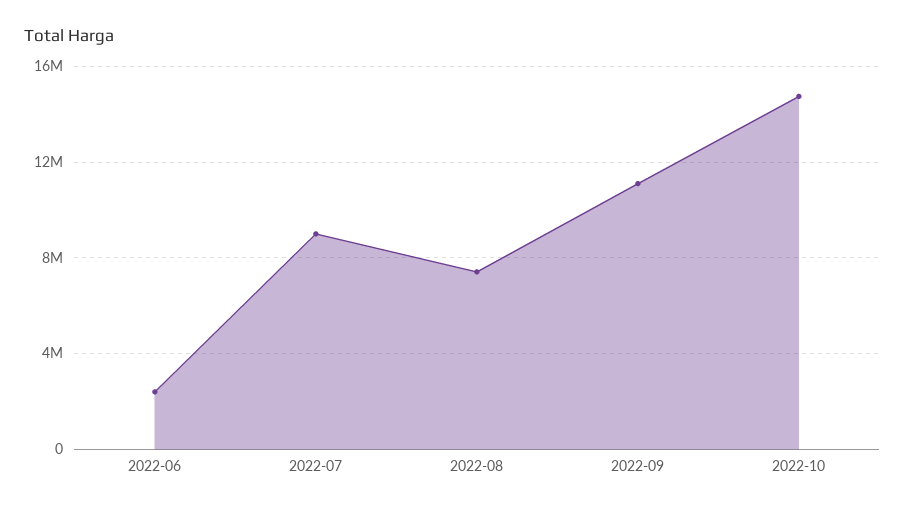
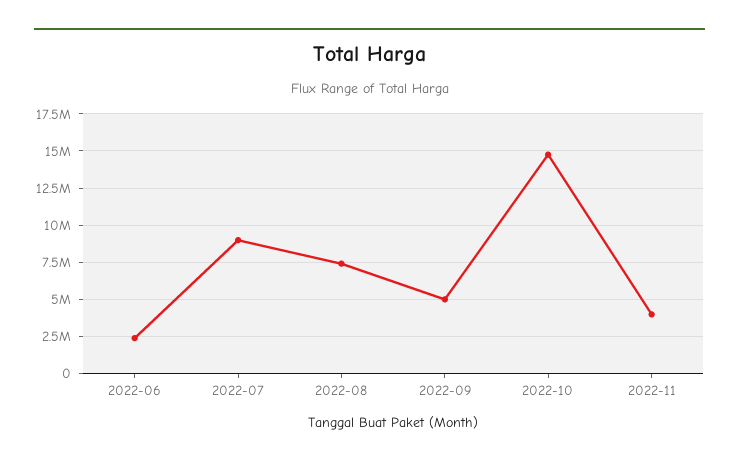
2022-09: 11000000 -> 5000000
2022-11: none -> 4000000

